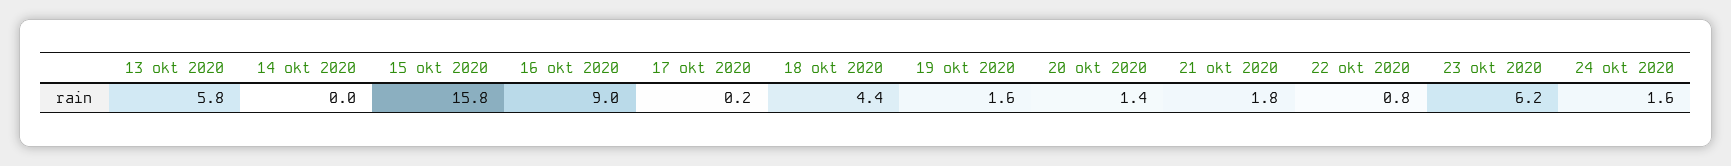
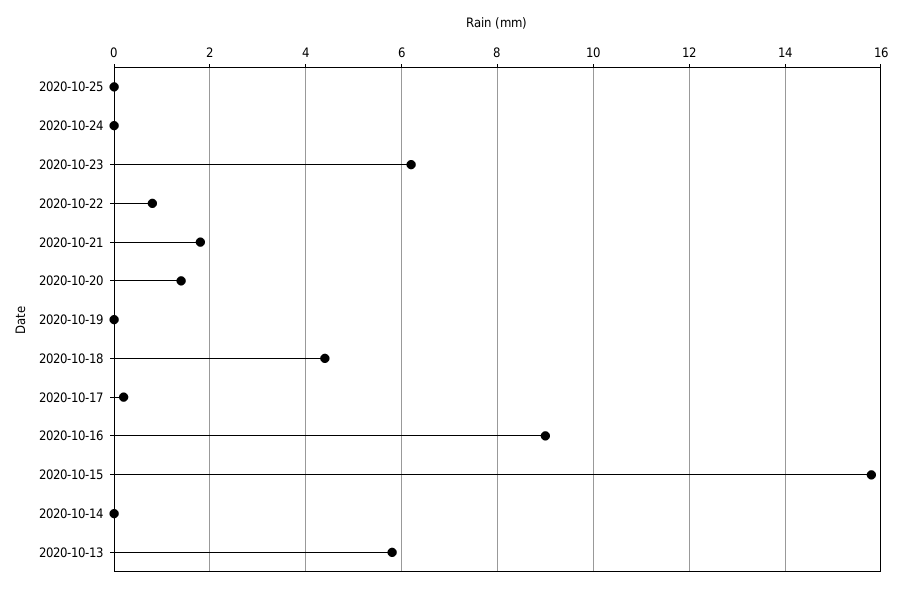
19 okt 2020: 1.6 -> 0
24 okt 2020: 1.6 -> 0
2020-10-25: none -> 0

